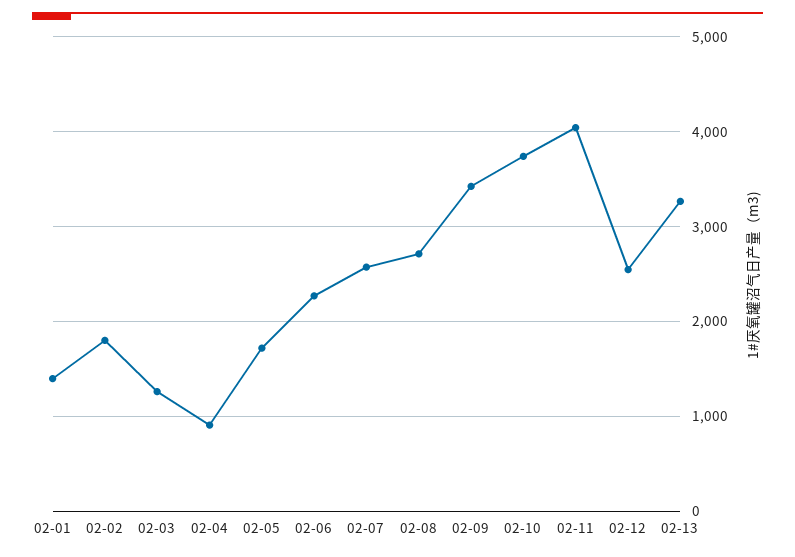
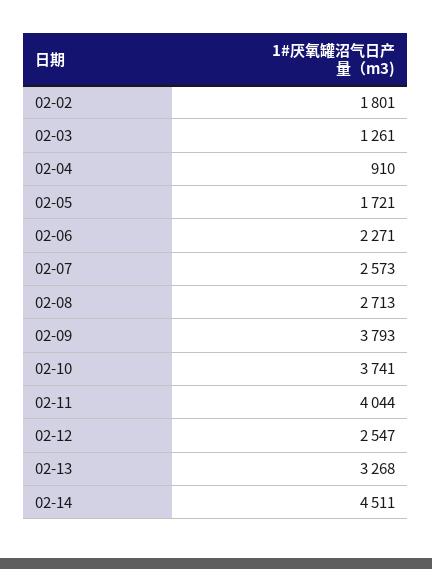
02-01: 1400 -> none
02-09: 3400 -> 3793
02-14: none -> 4511

